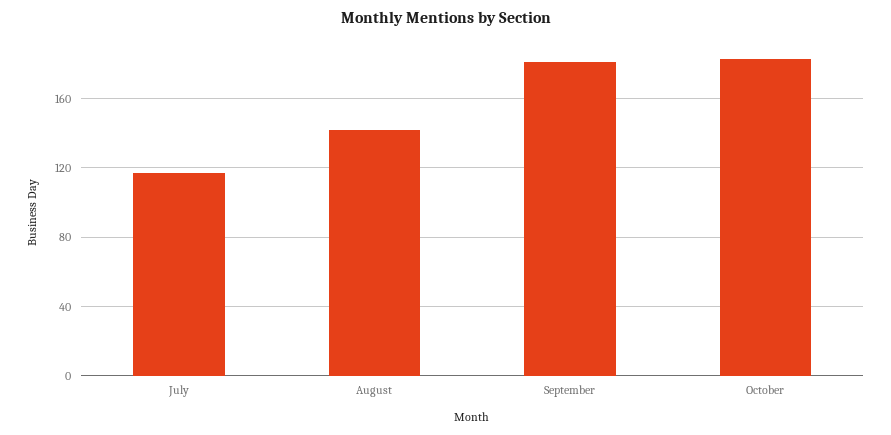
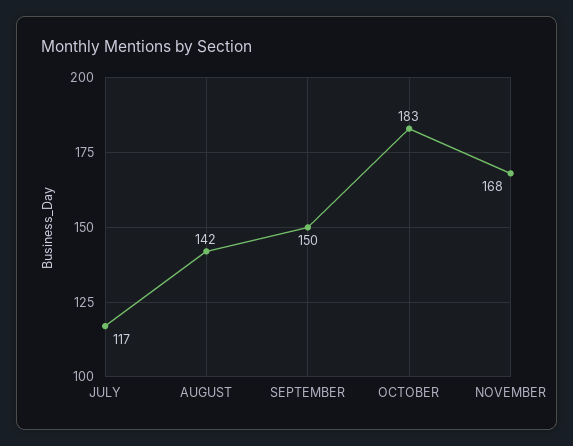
September: 180 -> 150
NOVEMBER: none -> 168

